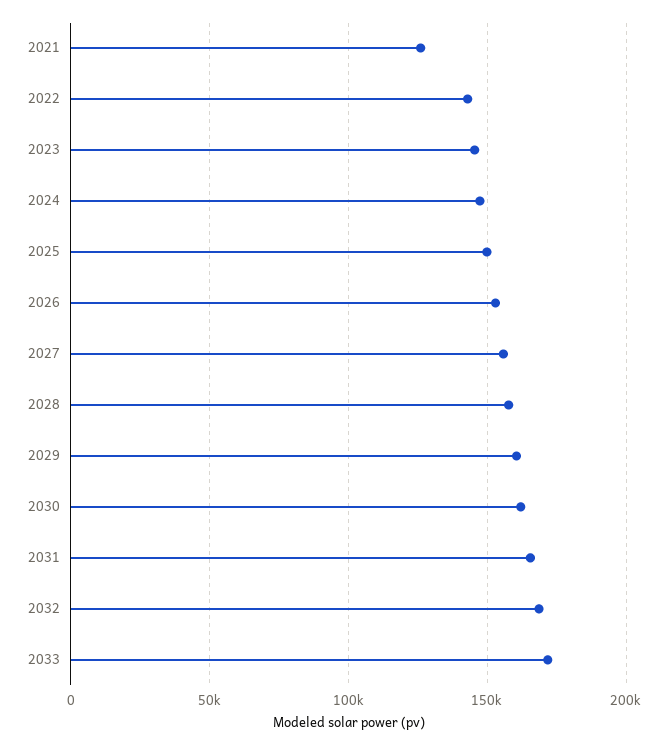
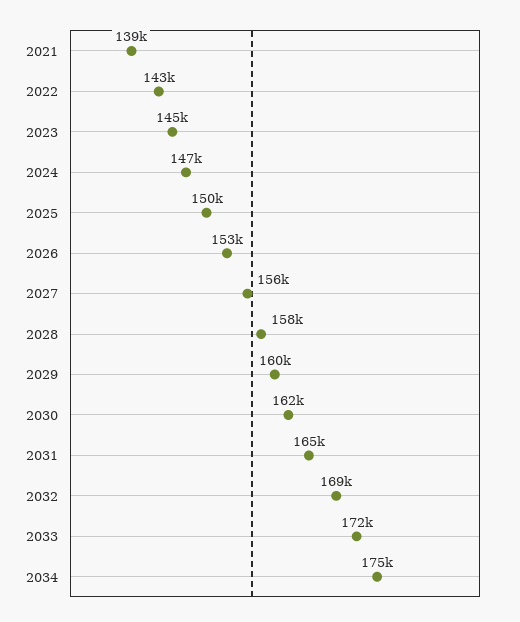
2021: 125000 -> 139000
2034: none -> 175000

